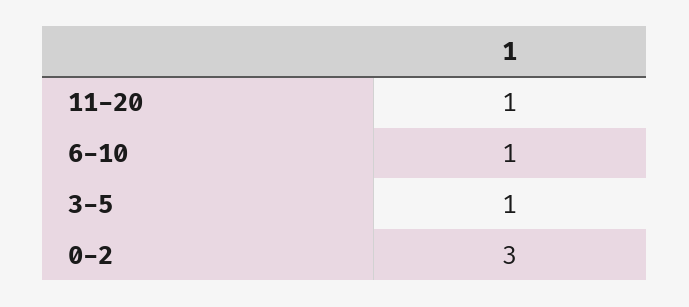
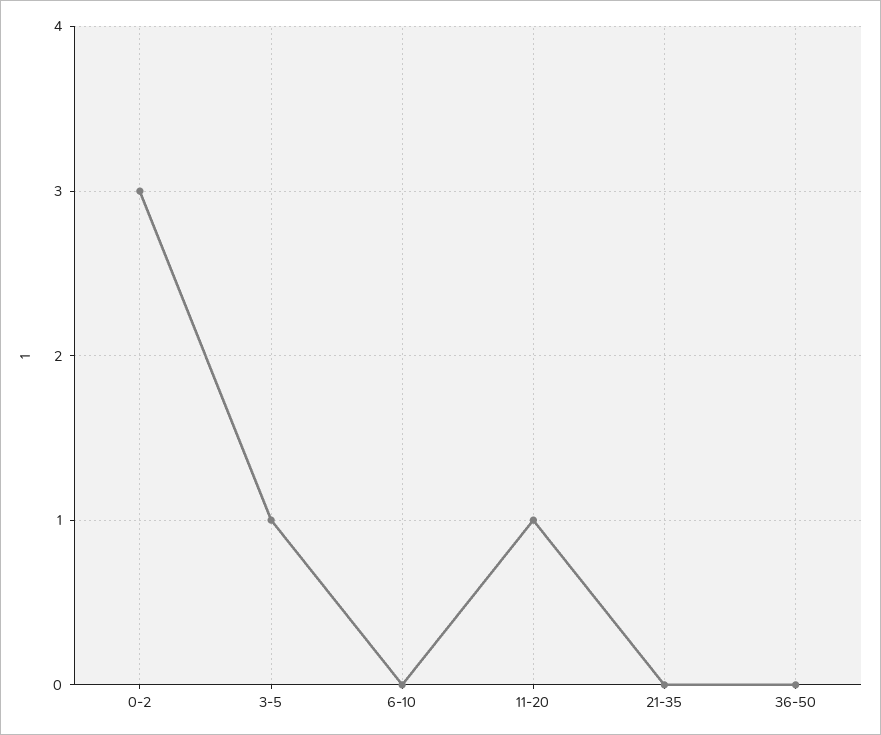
6-10: 1 -> 0
21-35: none -> 0
36-50: none -> 0

